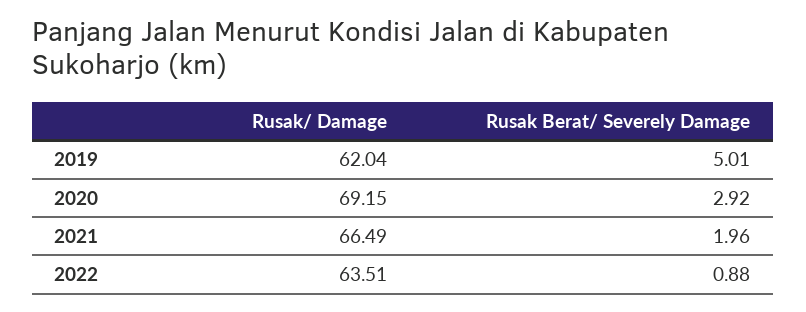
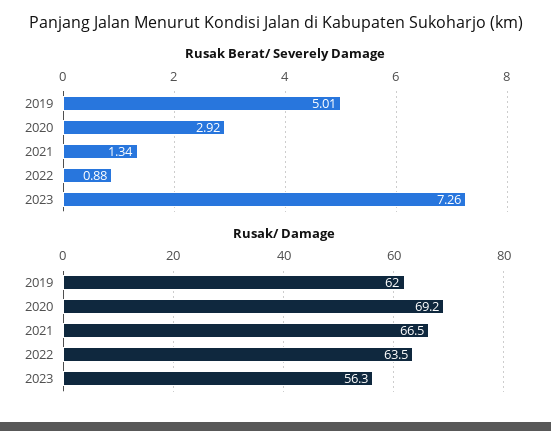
Rusak Berat/ Severely Damage, 2021: 1.96 -> 1.34
Rusak Berat/ Severely Damage, 2023: none -> 7.26
Rusak/ Damage, 2023: none -> 56.3

